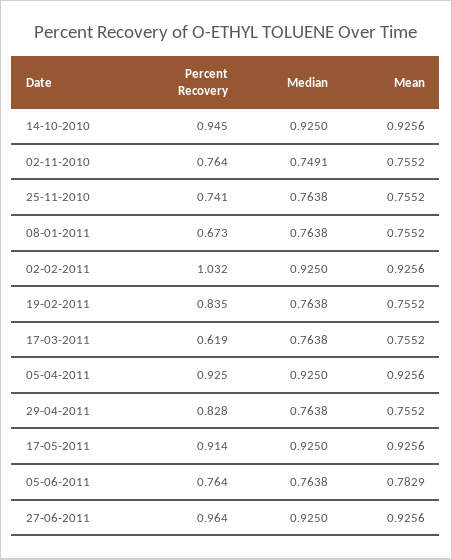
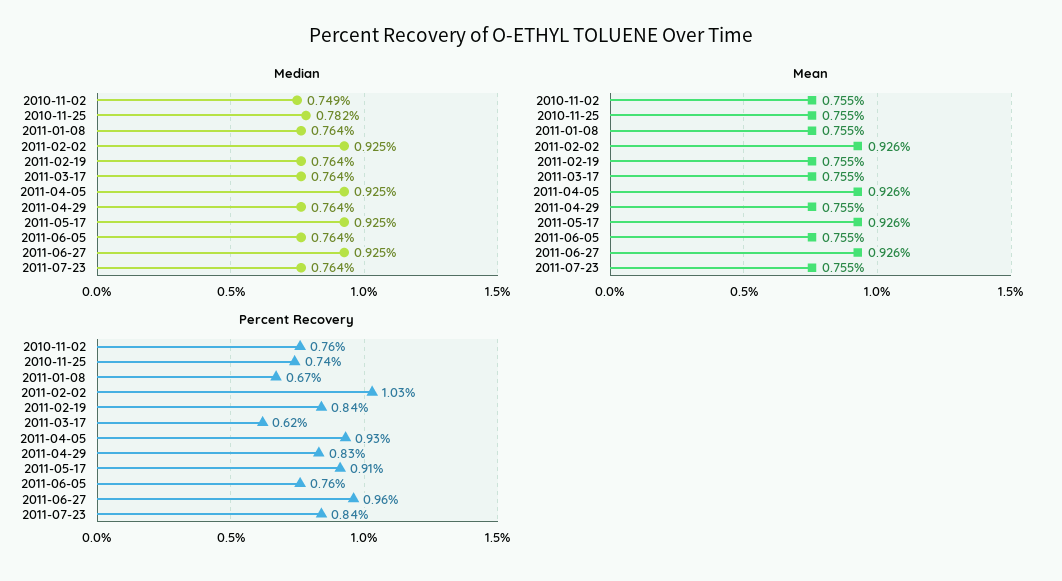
Percent Recovery, 14-10-2010: 0.945 -> none
Median, 14-10-2010: 0.925 -> none
Mean, 14-10-2010: 0.9256 -> none
Median, 25-11-2010: 0.7638 -> 0.782
Mean, 05-06-2011: 0.7829 -> 0.755
Median, 2011-07-23: none -> 0.764
Mean, 2011-07-23: none -> 0.755
Percent Recovery, 2011-07-23: none -> 0.84

